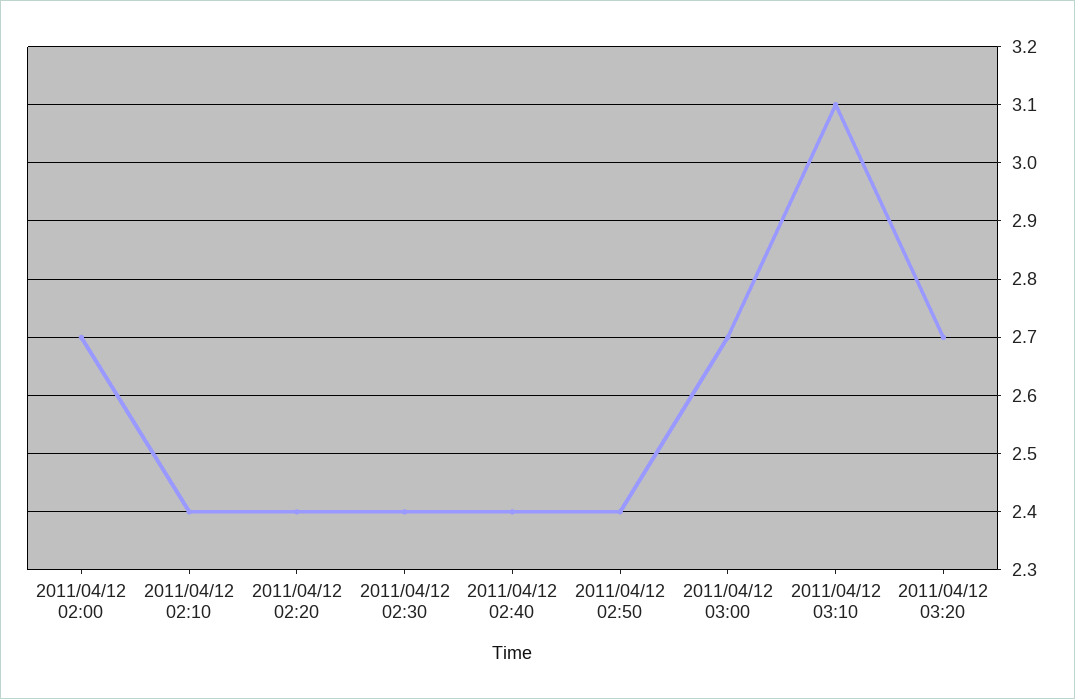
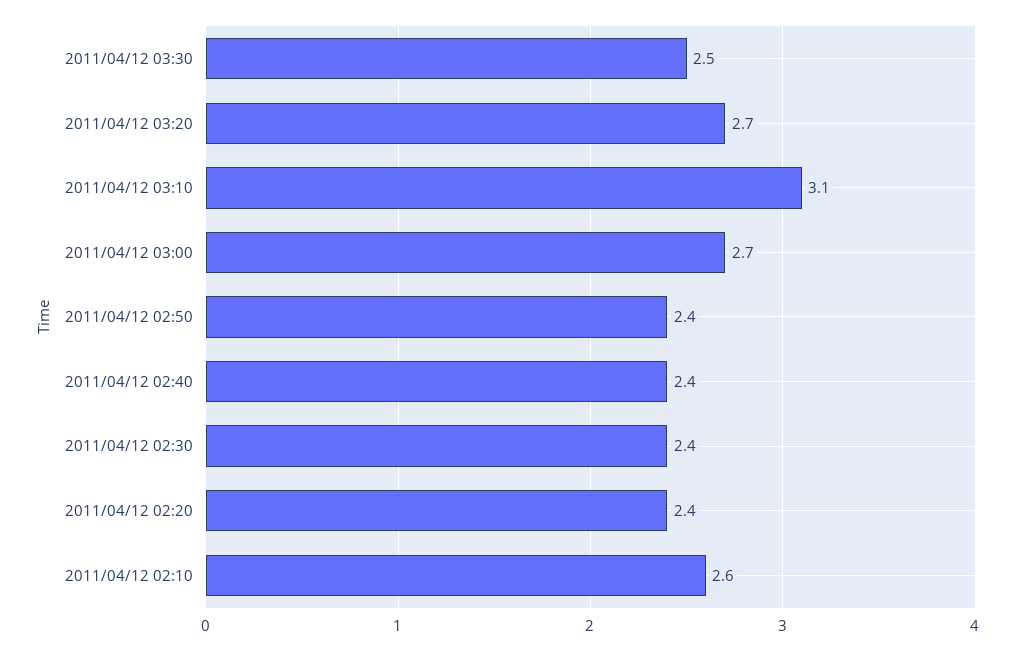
2011/04/12 02:00: 2.7 -> none
2011/04/12 02:10: 2.4 -> 2.6
2011/04/12 03:30: none -> 2.5

